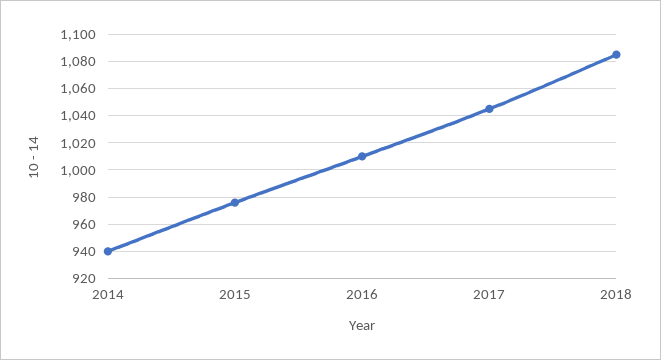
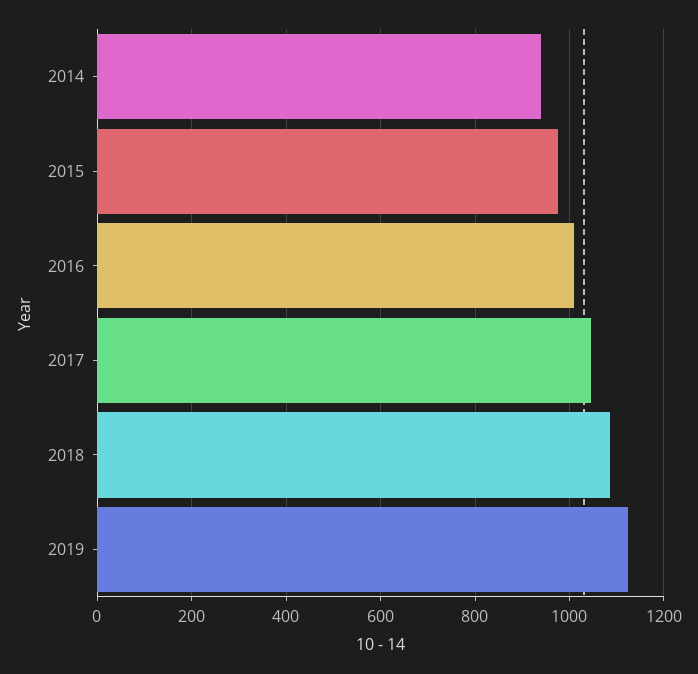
2019: none -> 1120

